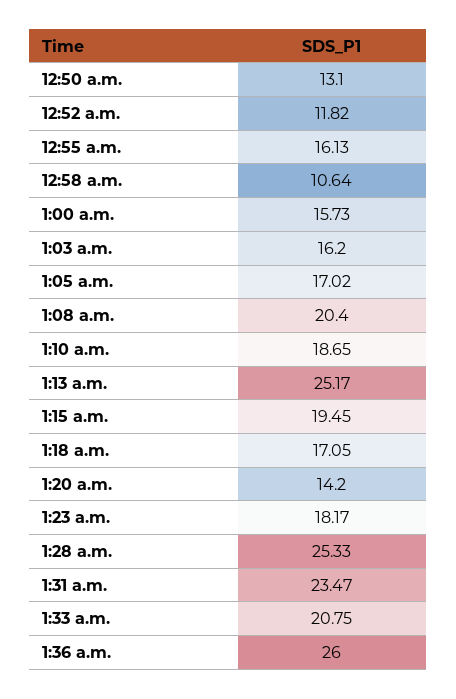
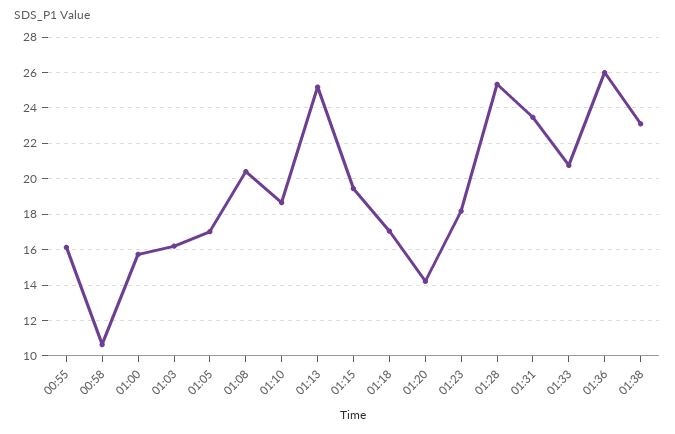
12:50 a.m.: 13.1 -> none
12:52 a.m.: 11.82 -> none
01:38: none -> 23

